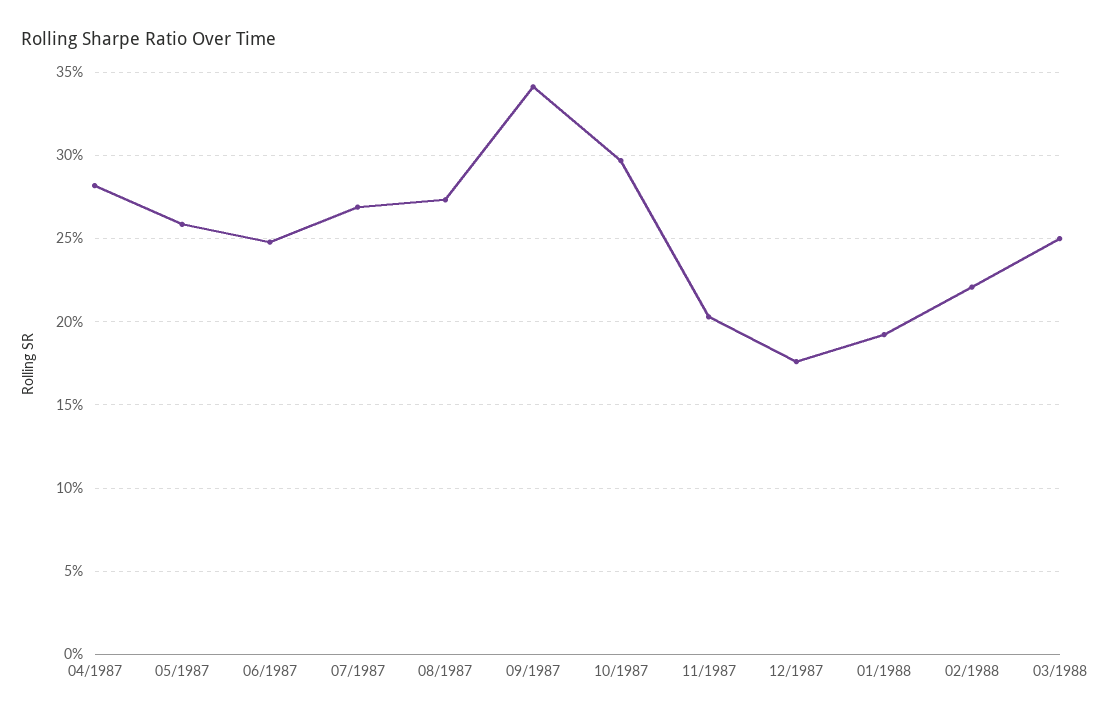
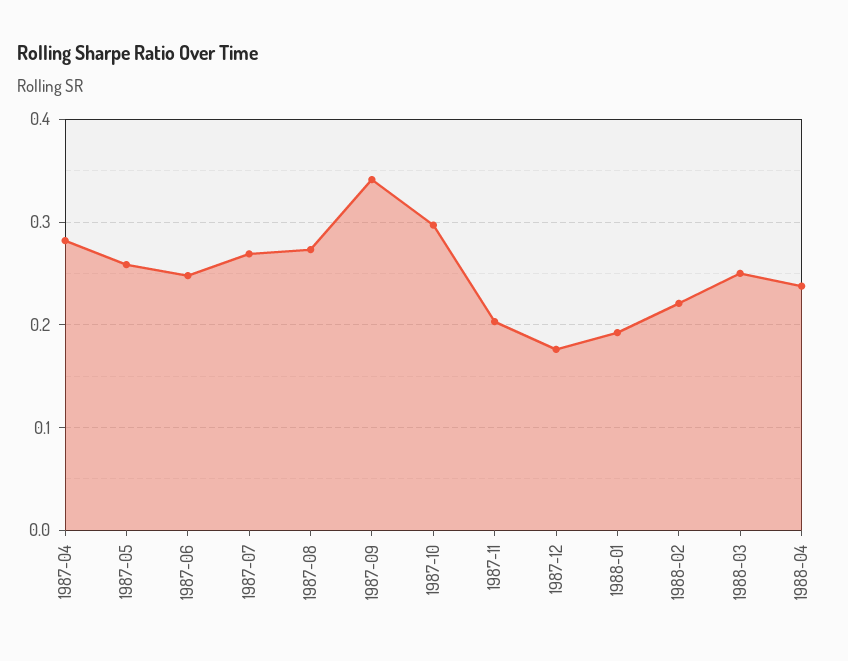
1988-04: none -> 0.24

